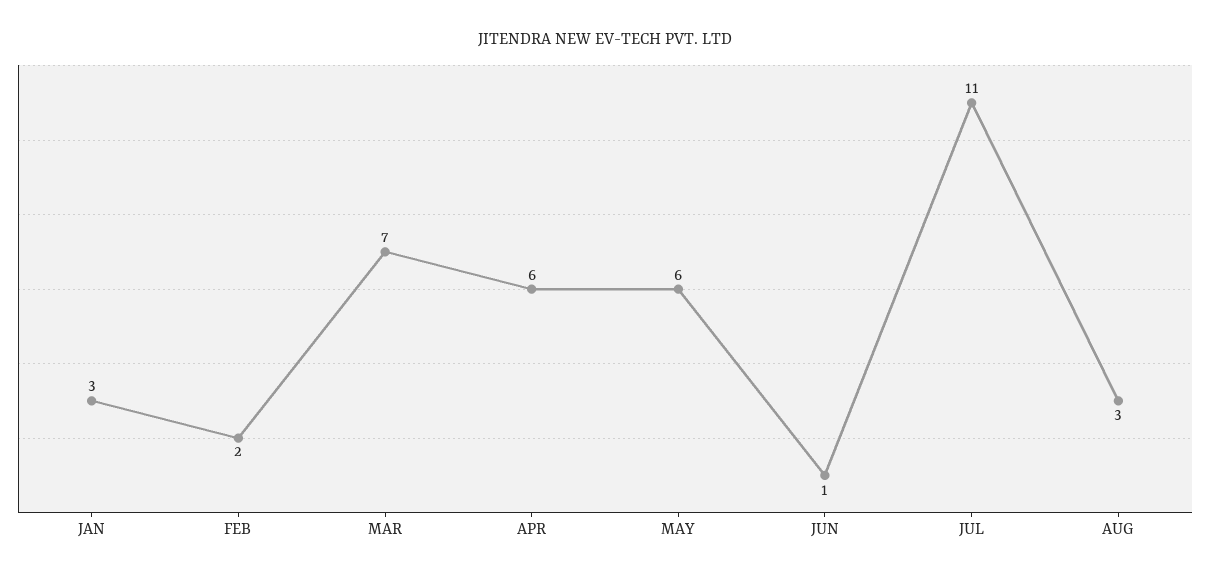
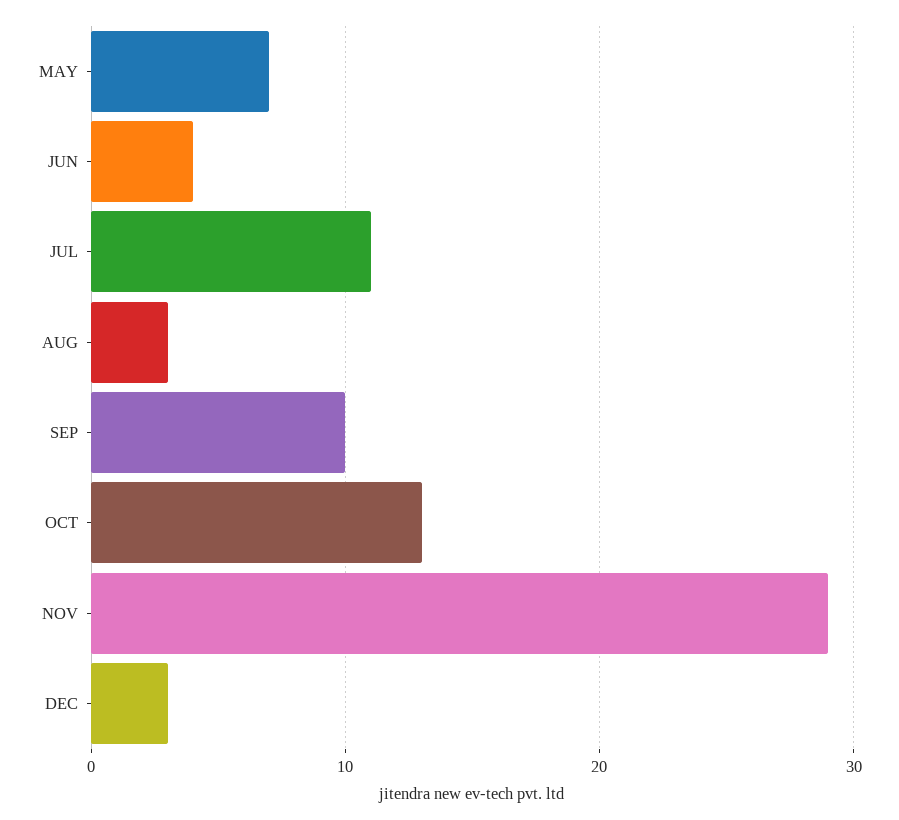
JAN: 3 -> none
FEB: 2 -> none
MAR: 7 -> none
APR: 6 -> none
MAY: 6 -> 7
JUN: 1 -> 4
SEP: none -> 10
OCT: none -> 13
NOV: none -> 29
DEC: none -> 3

